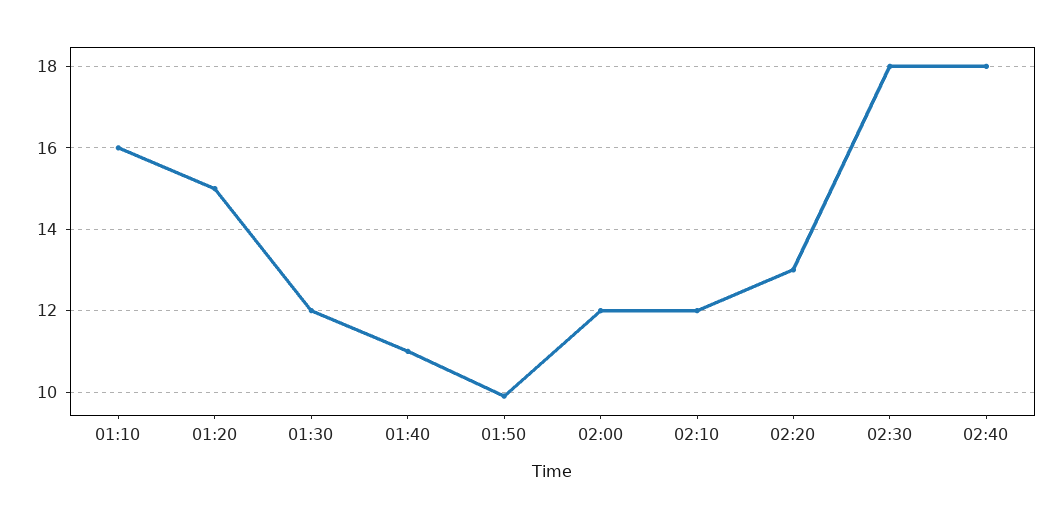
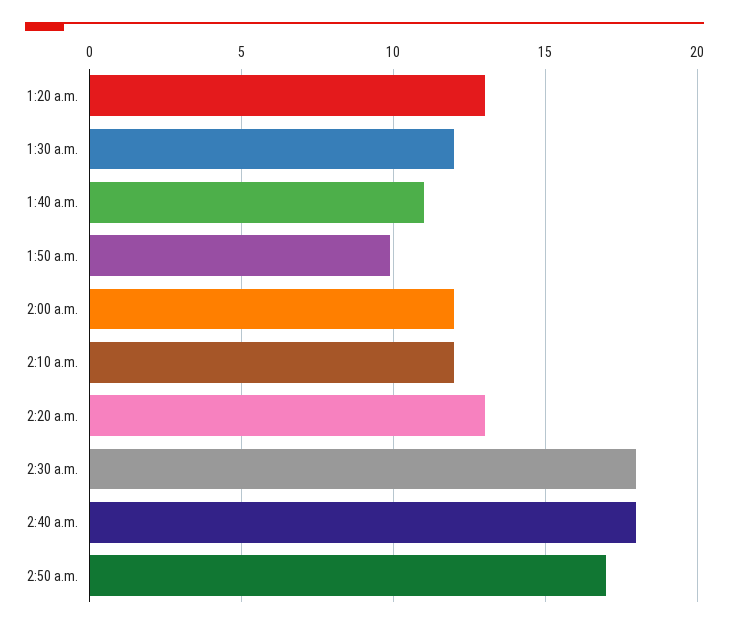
01:10: 16 -> none
01:20: 15 -> 13
2:50 a.m.: none -> 17

